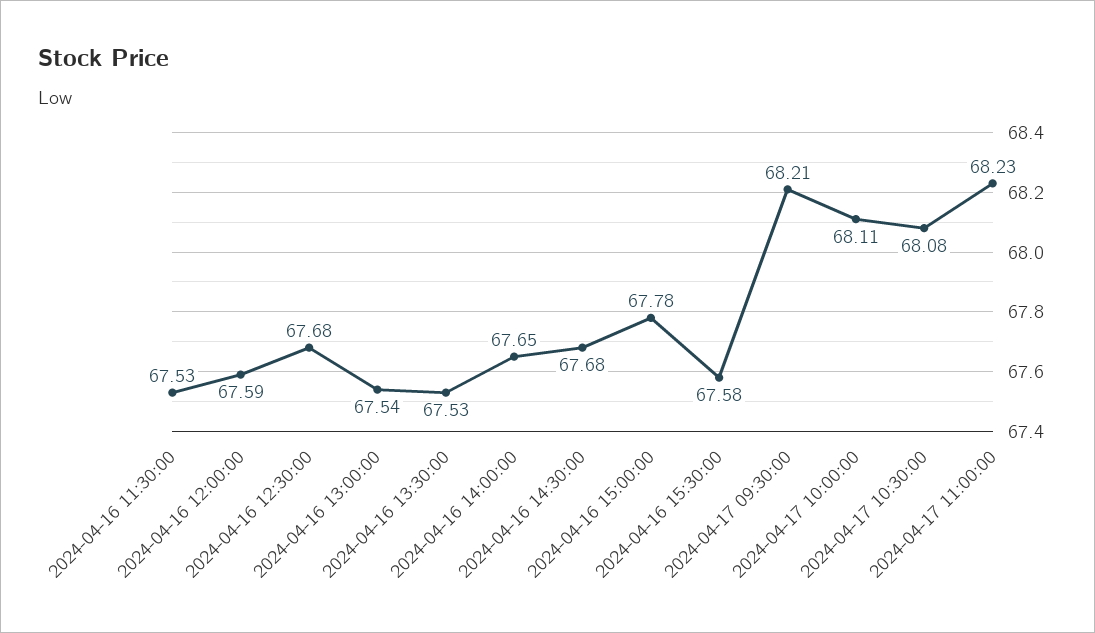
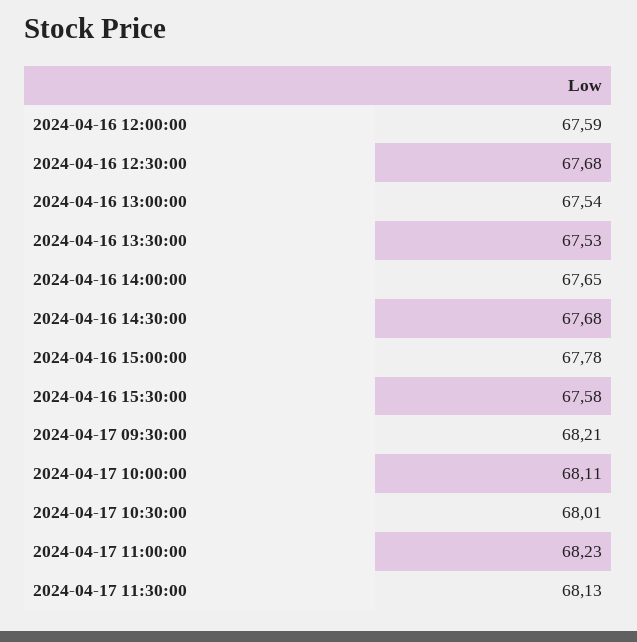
2024-04-16 11:30:00: 67.53 -> none
2024-04-17 10:30:00: 68.08 -> 68.01
2024-04-17 11:30:00: none -> 68.13

